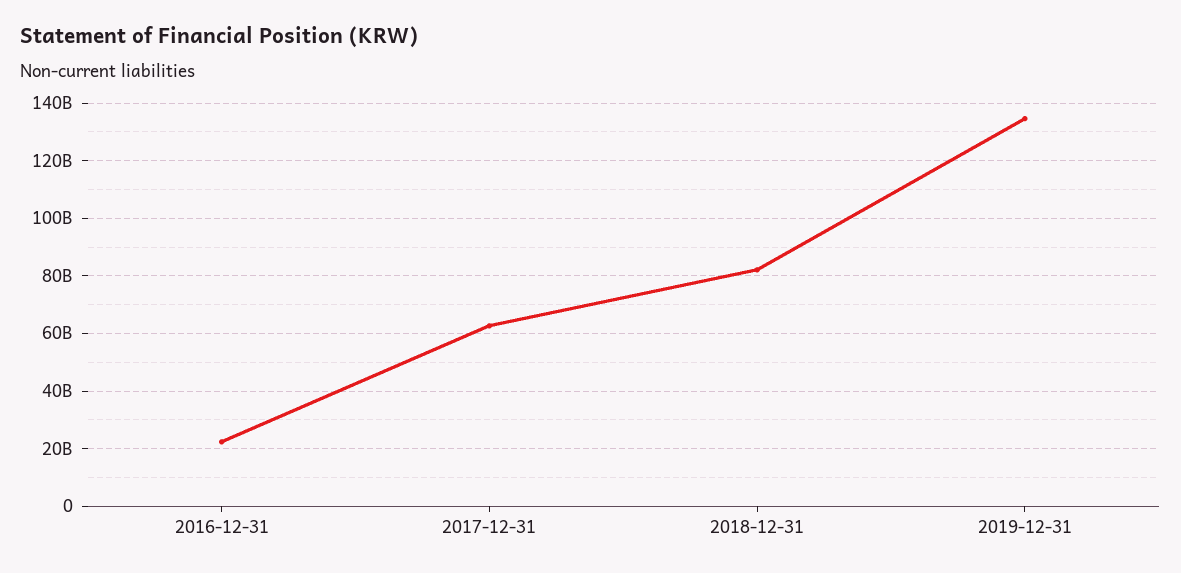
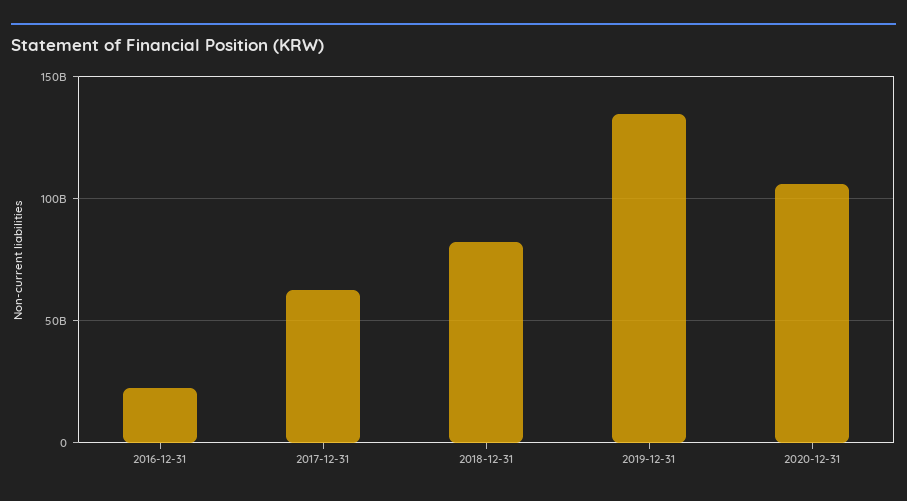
2020-12-31: none -> 105000000000

